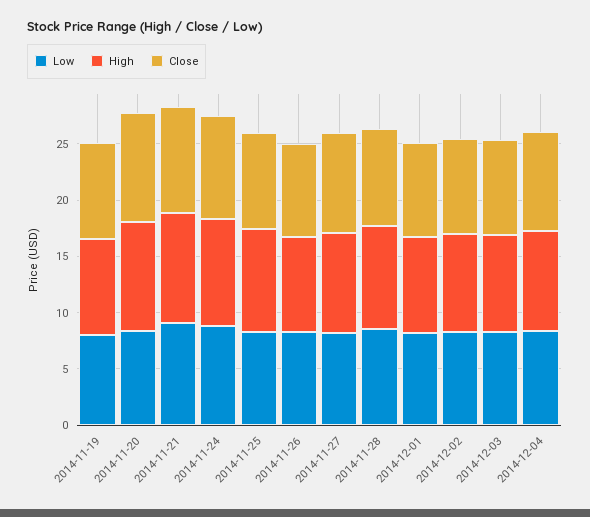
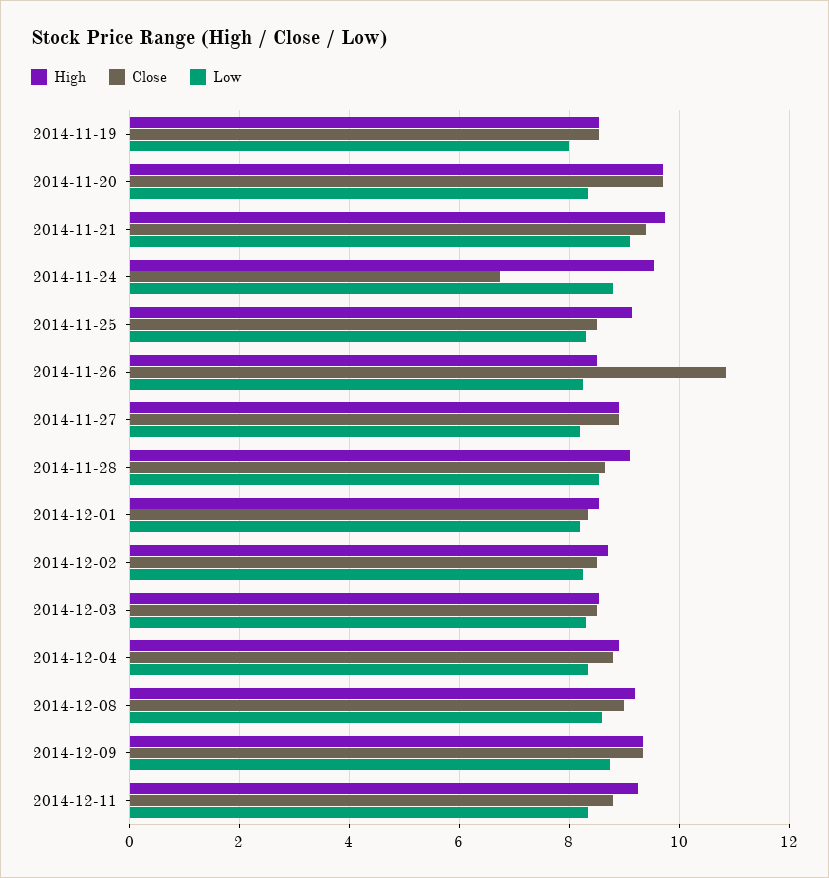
Close, 2014-11-24: 9 -> 6.8
Close, 2014-11-26: 8 -> 10.8
High, 2014-12-08: none -> 9.2
Close, 2014-12-08: none -> 9
Low, 2014-12-08: none -> 8.6
High, 2014-12-09: none -> 9.4
Close, 2014-12-09: none -> 9.4
Low, 2014-12-09: none -> 8.8
High, 2014-12-11: none -> 9.2
Close, 2014-12-11: none -> 8.8
Low, 2014-12-11: none -> 8.4

